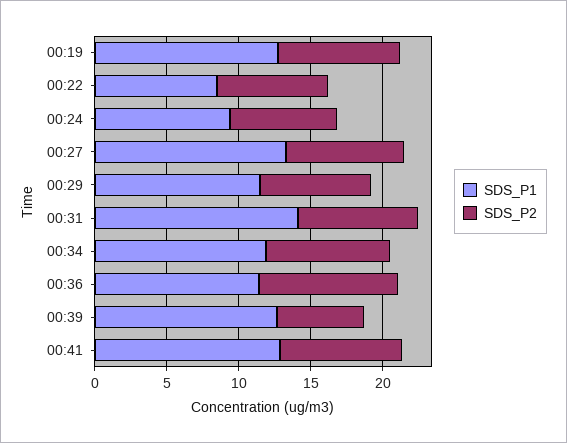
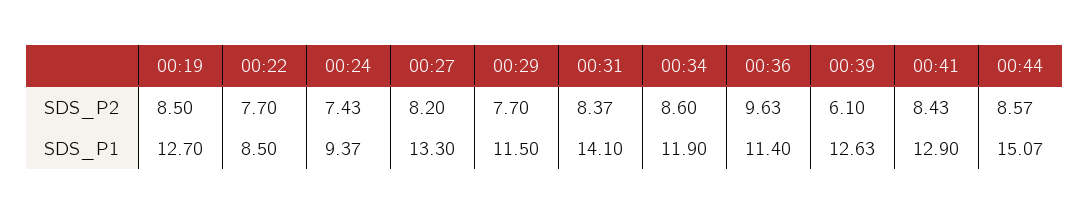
SDS_P2, 00:44: none -> 8.57
SDS_P1, 00:44: none -> 15.07

